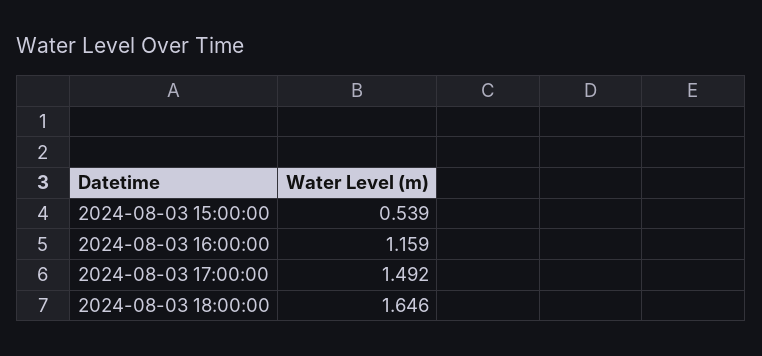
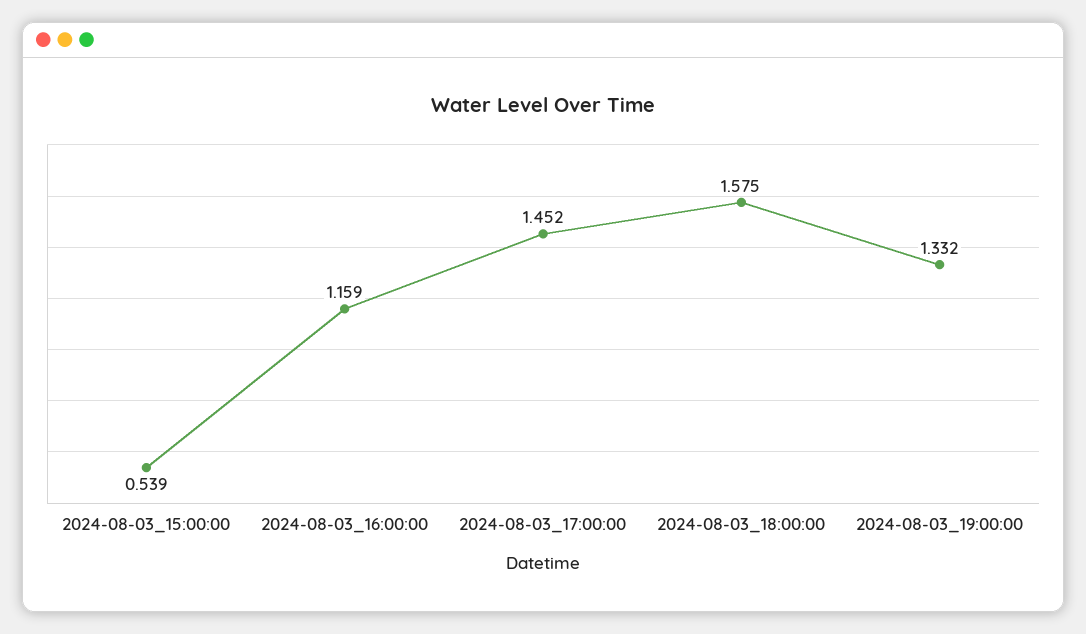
2024-08-03 17:00:00: 1.492 -> 1.452
2024-08-03 18:00:00: 1.646 -> 1.575
2024-08-03_19:00:00: none -> 1.332

